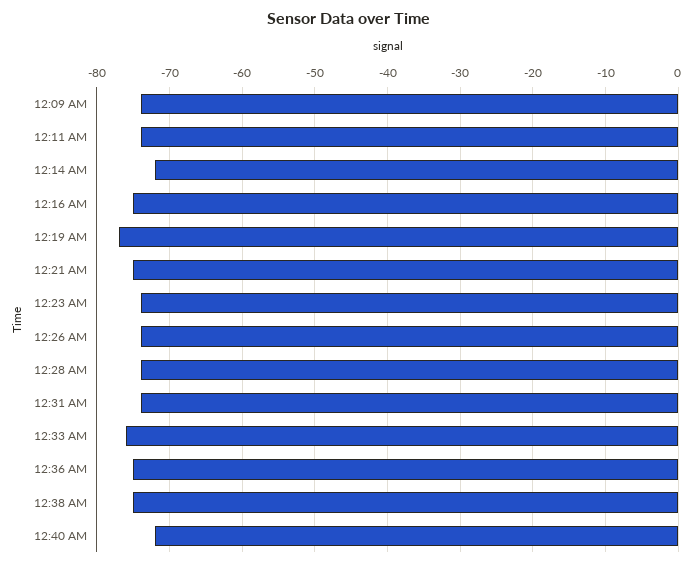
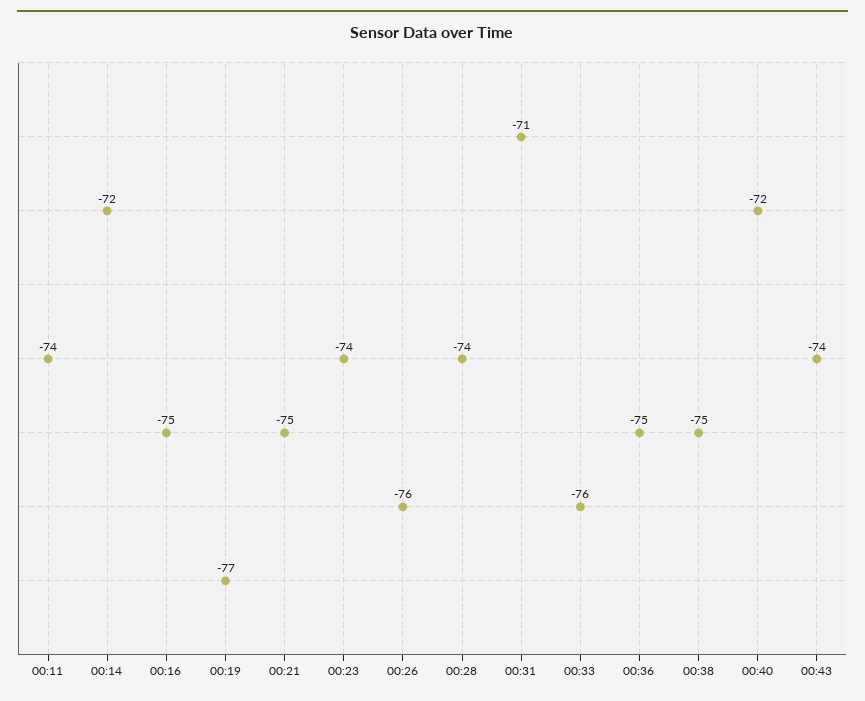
12:09 AM: -74 -> none
12:26 AM: -74 -> -76
12:31 AM: -74 -> -71
00:43: none -> -74

